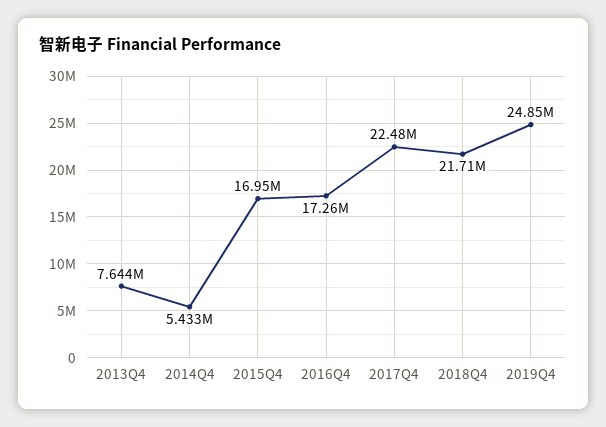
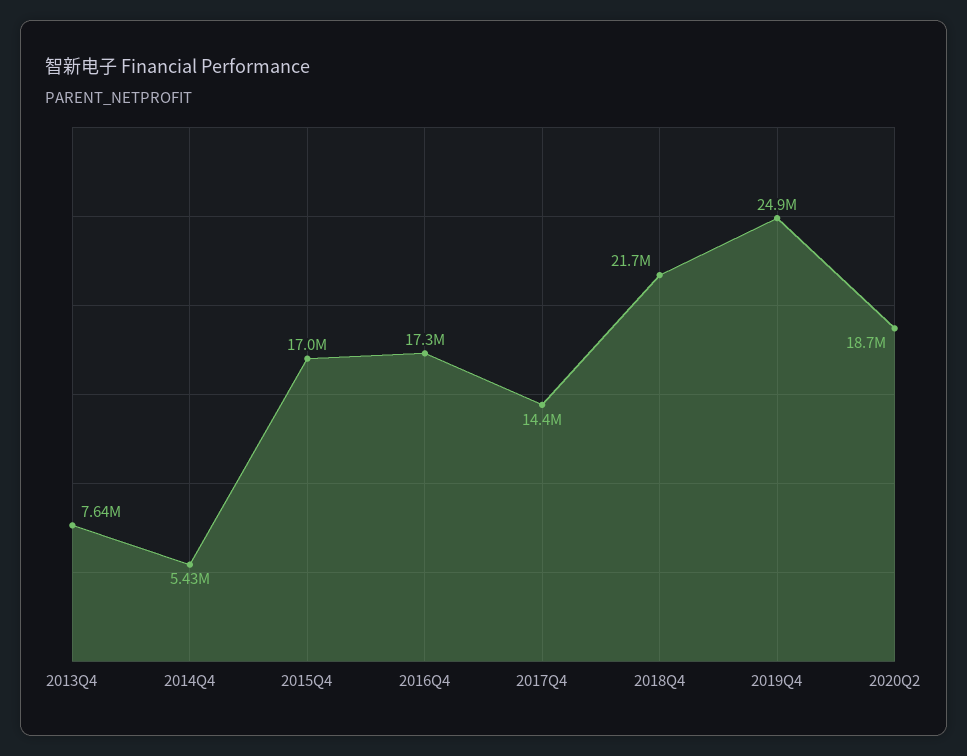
2017Q4: 22480000 -> 14400000
2020Q2: none -> 18700000

